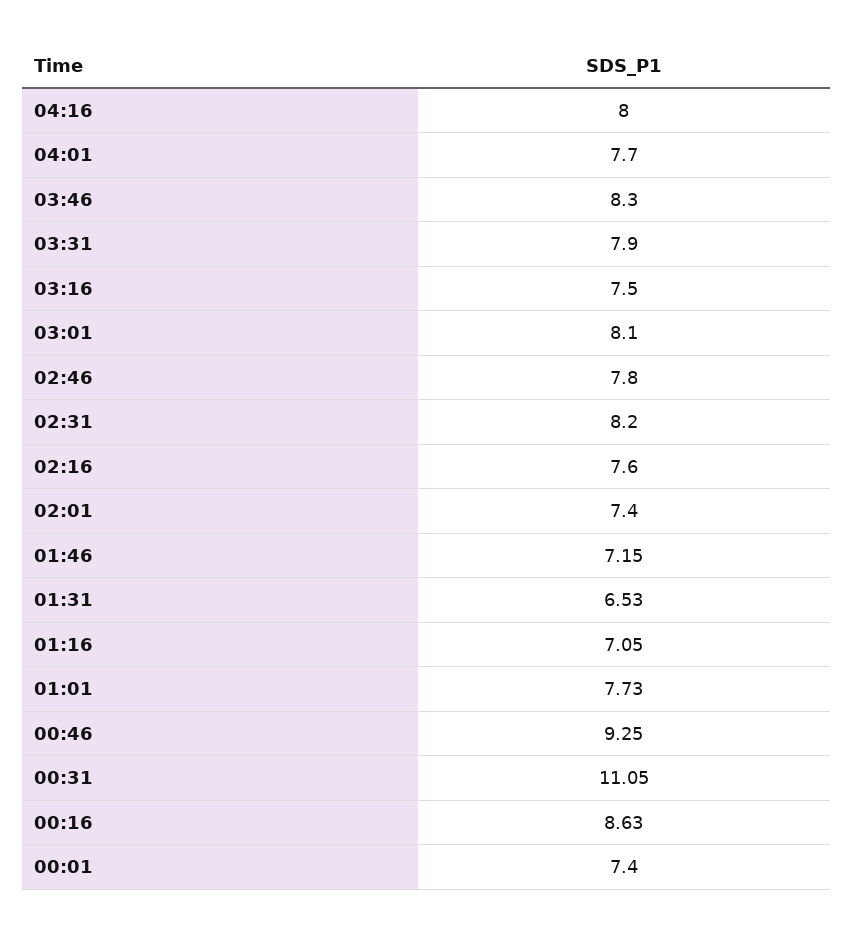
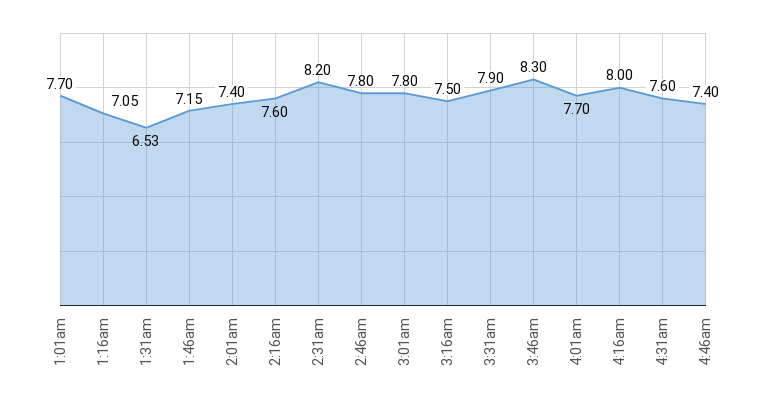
03:01: 8.1 -> 7.8
01:01: 7.73 -> 7.7
00:46: 9.25 -> none
00:31: 11.05 -> none
00:16: 8.63 -> none
00:01: 7.4 -> none
4:31am: none -> 7.6
4:46am: none -> 7.4

